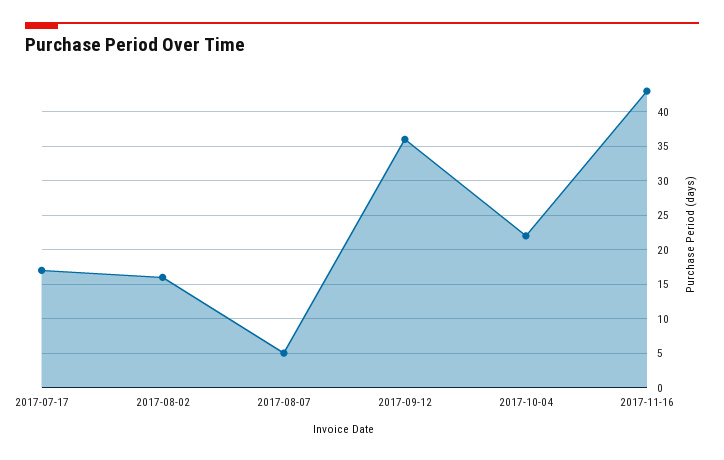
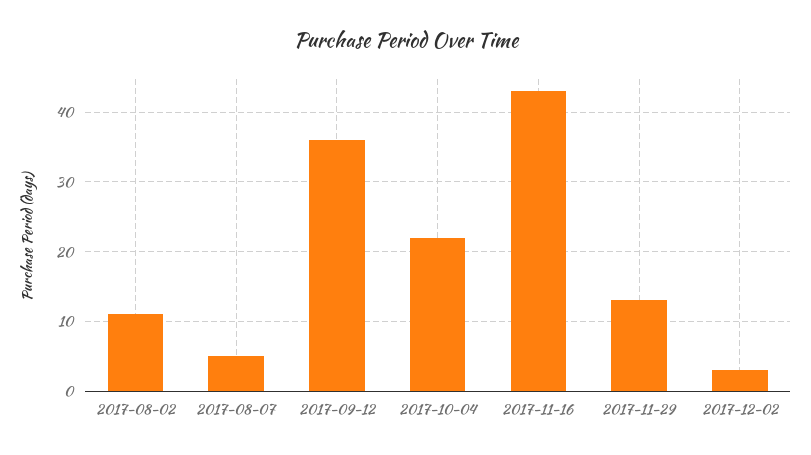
2017-07-17: 17 -> none
2017-08-02: 16 -> 11
2017-11-29: none -> 13
2017-12-02: none -> 3

